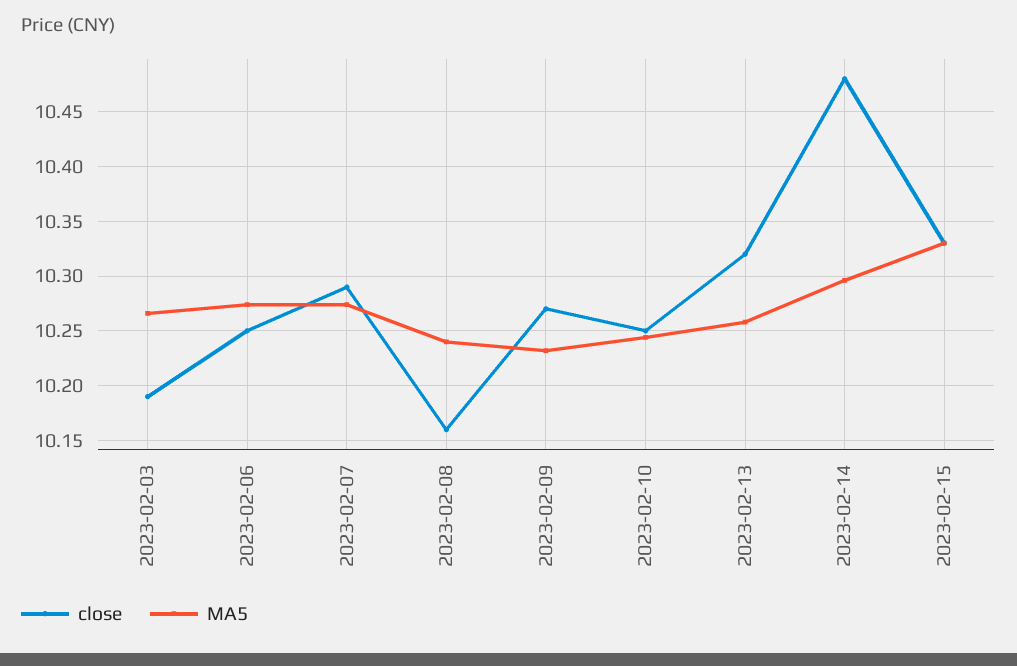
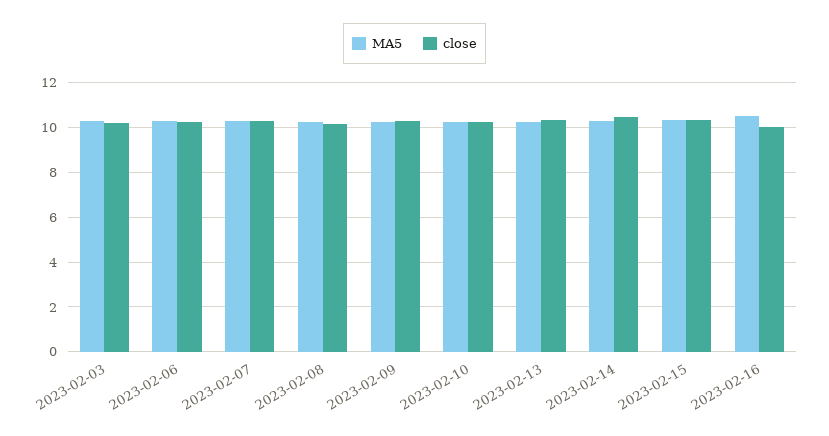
MA5, 2023-02-16: none -> 10.5
close, 2023-02-16: none -> 10

